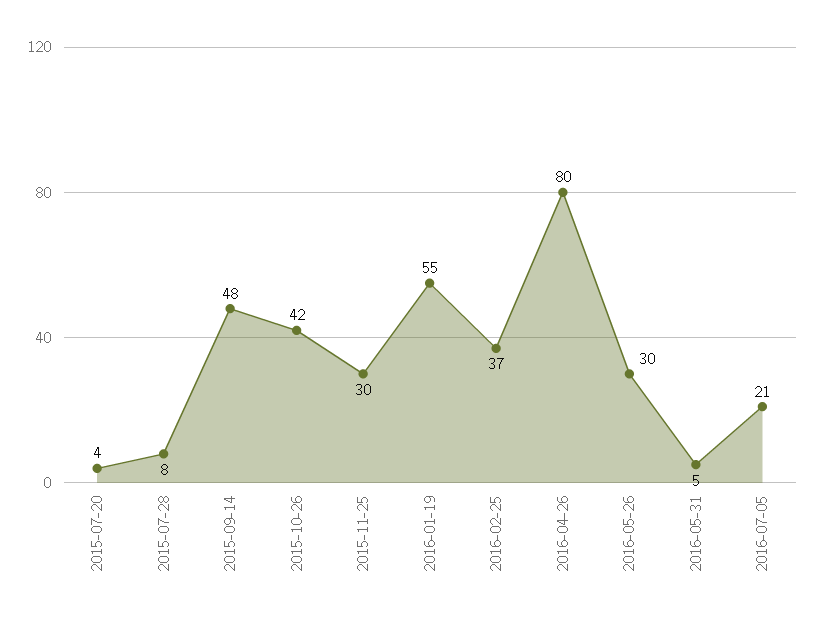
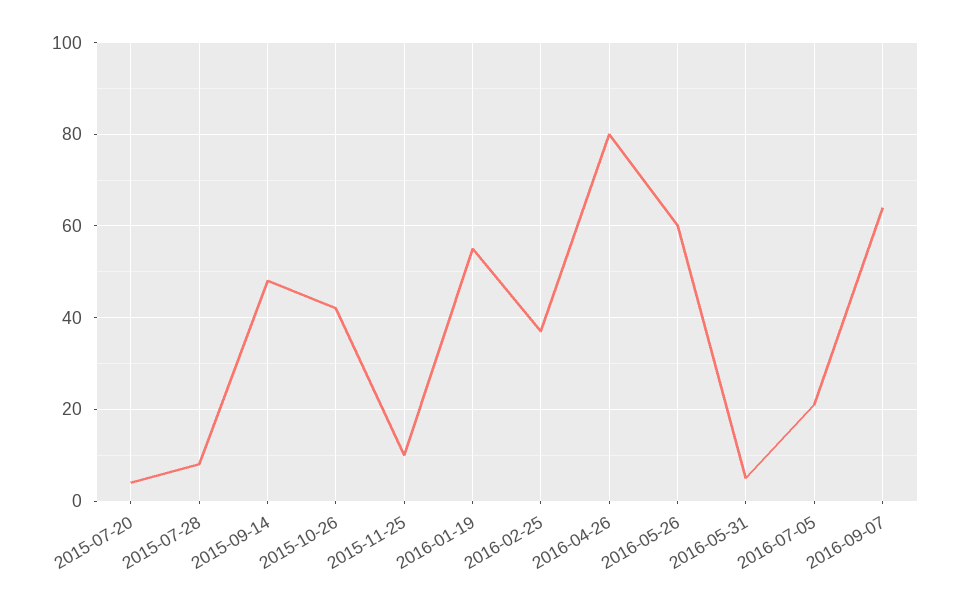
2015-11-25: 30 -> 10
2016-05-26: 30 -> 60
2016-09-07: none -> 65

